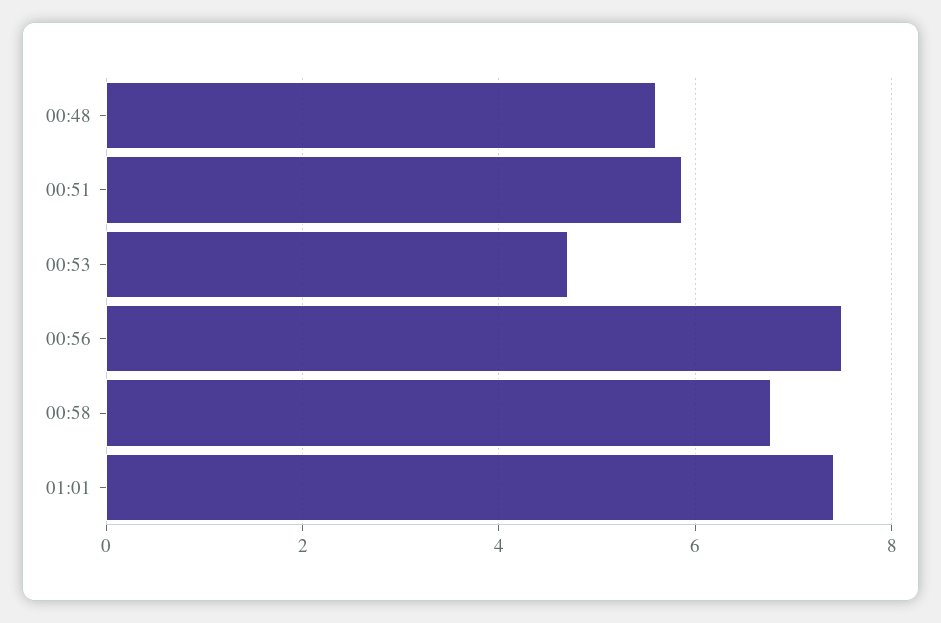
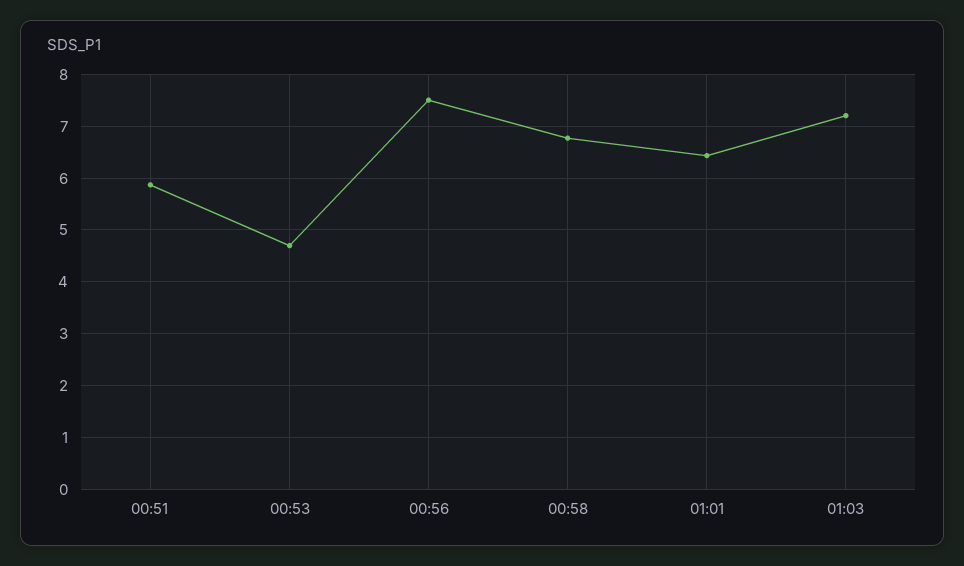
00:48: 5.6 -> none
01:01: 7.4 -> 6.4
01:03: none -> 7.2

